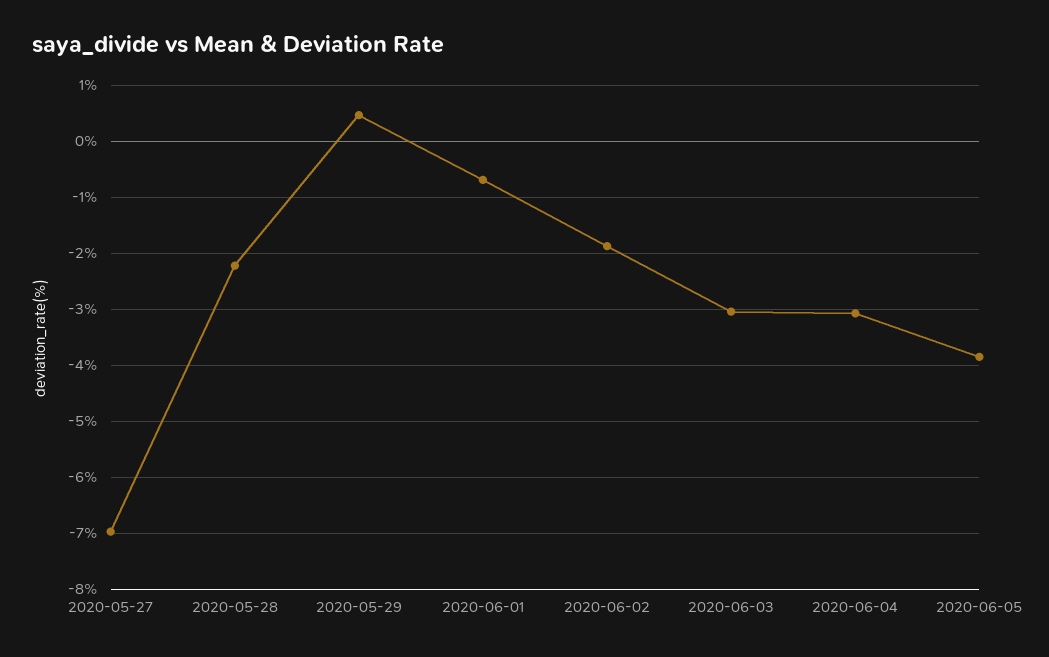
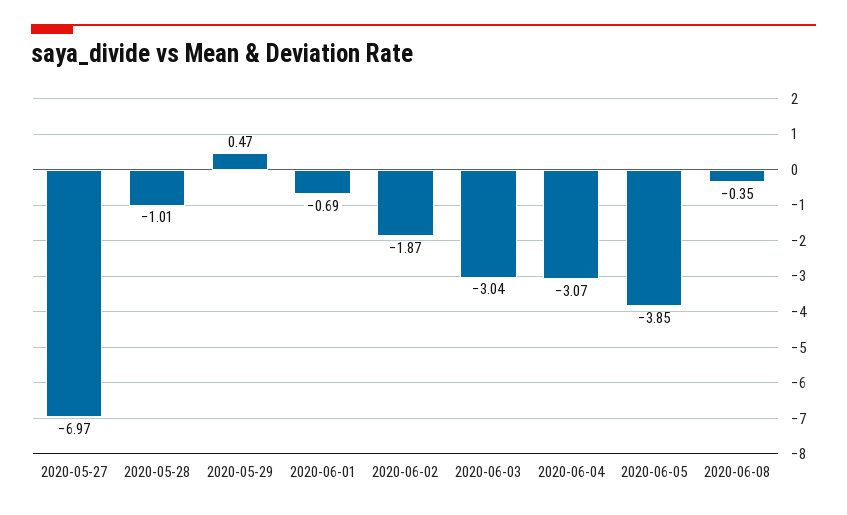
2020-05-28: -2.2 -> -1.01
2020-06-08: none -> -0.35

